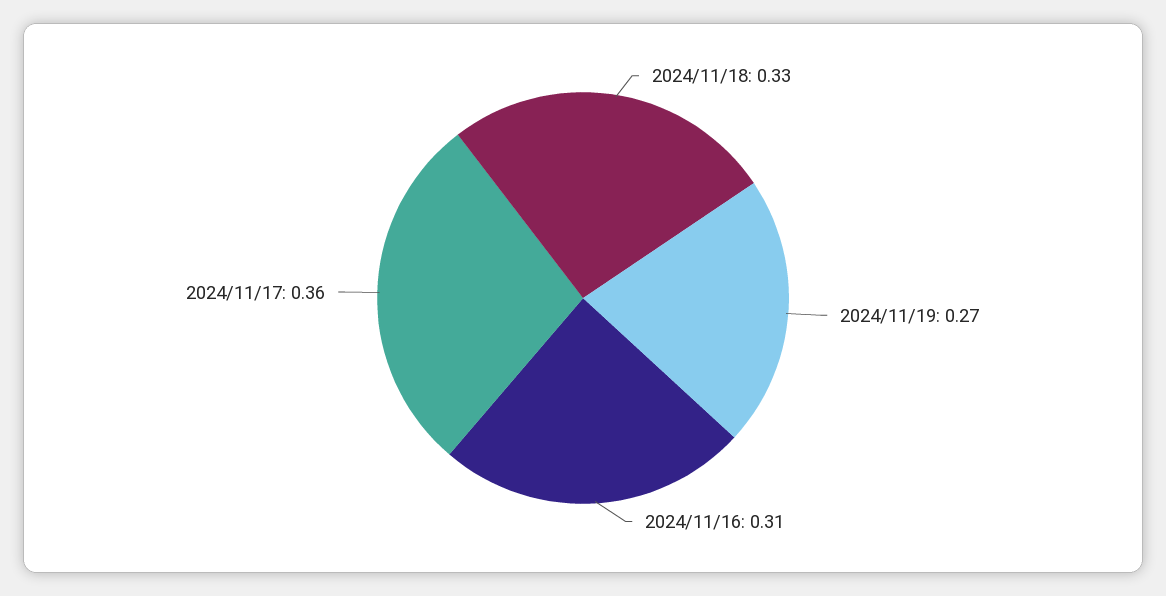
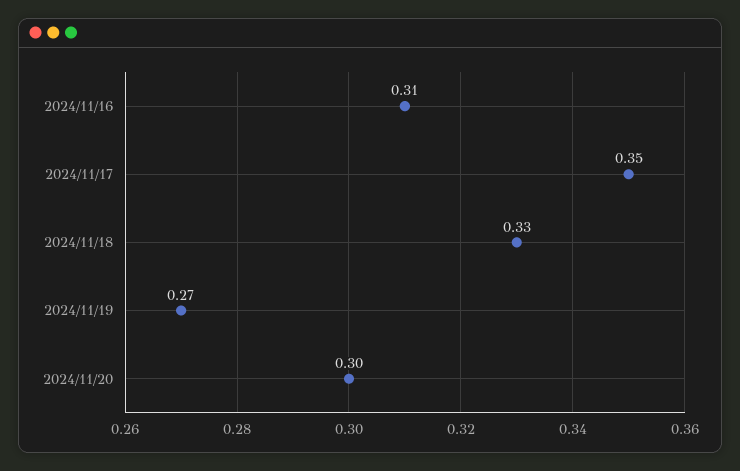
2024/11/17: 0.36 -> 0.35
2024/11/20: none -> 0.3

